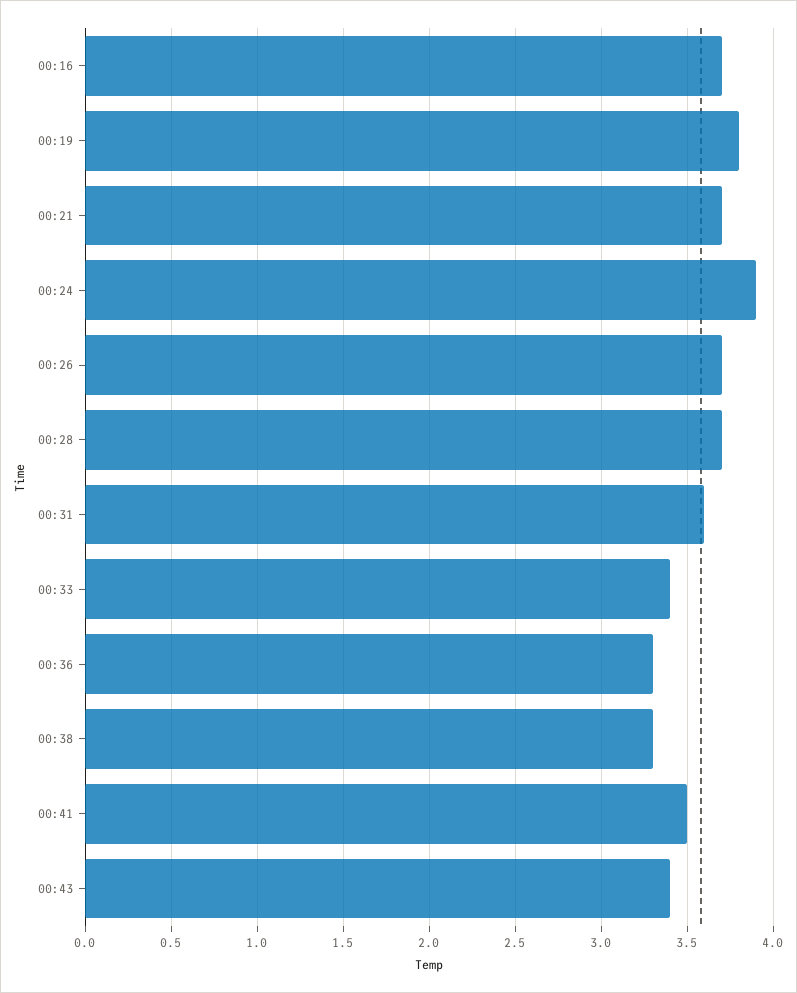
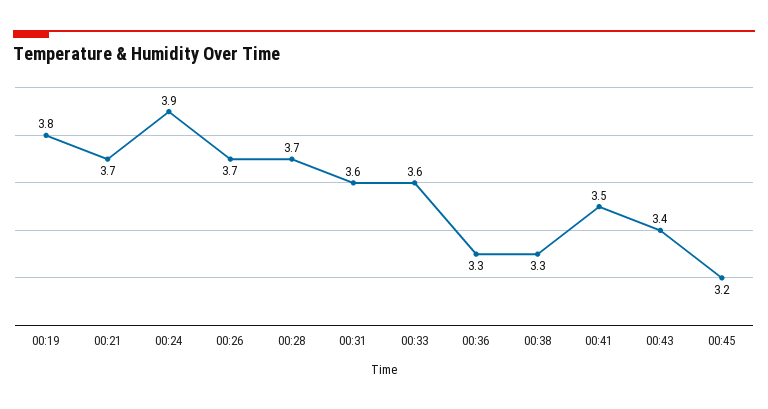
00:16: 3.7 -> none
00:33: 3.4 -> 3.6
00:45: none -> 3.2

